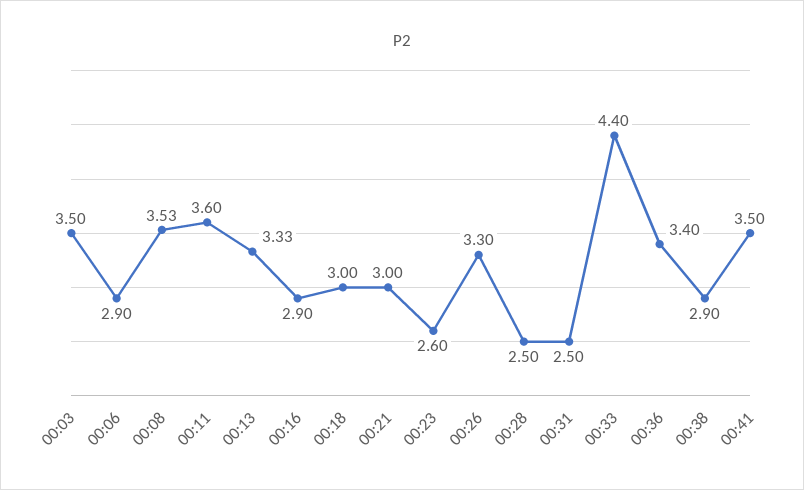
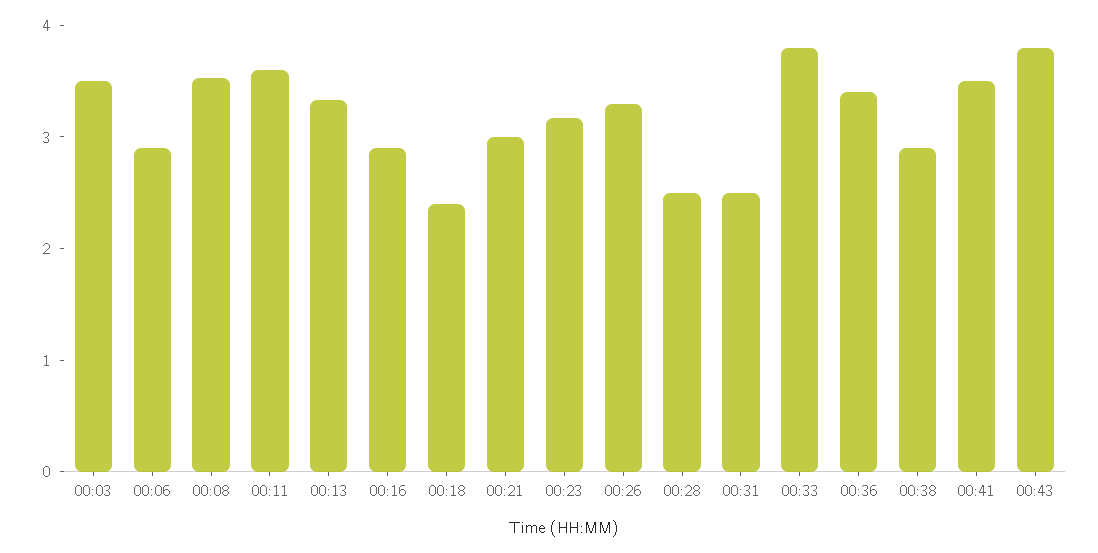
00:18: 3 -> 2.4
00:23: 2.6 -> 3.2
00:33: 4.4 -> 3.8
00:43: none -> 3.8

